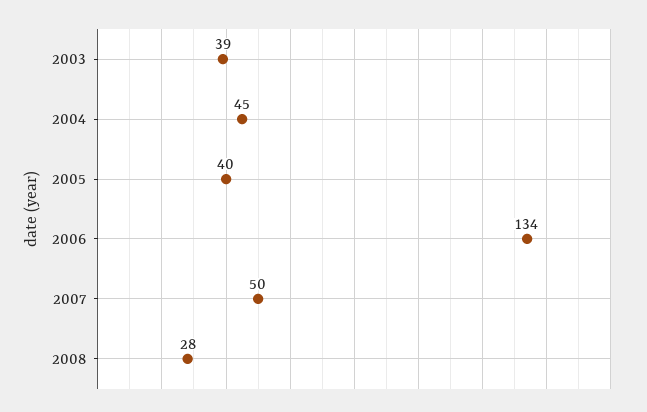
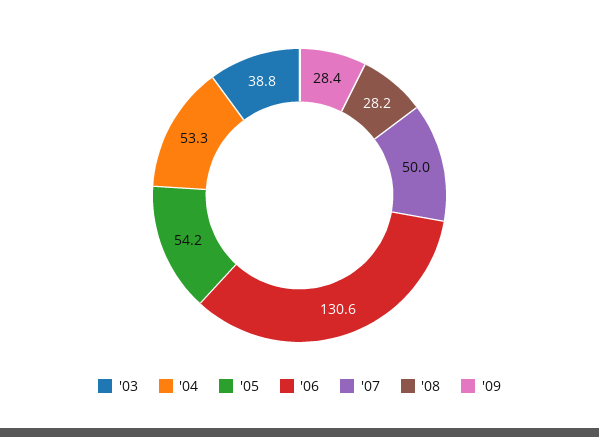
2004: 45 -> 53.3
2005: 40 -> 54.2
2006: 134 -> 130.6
'09: none -> 28.4

